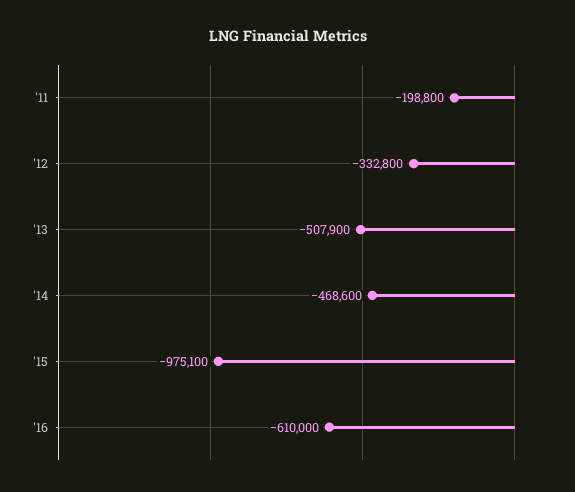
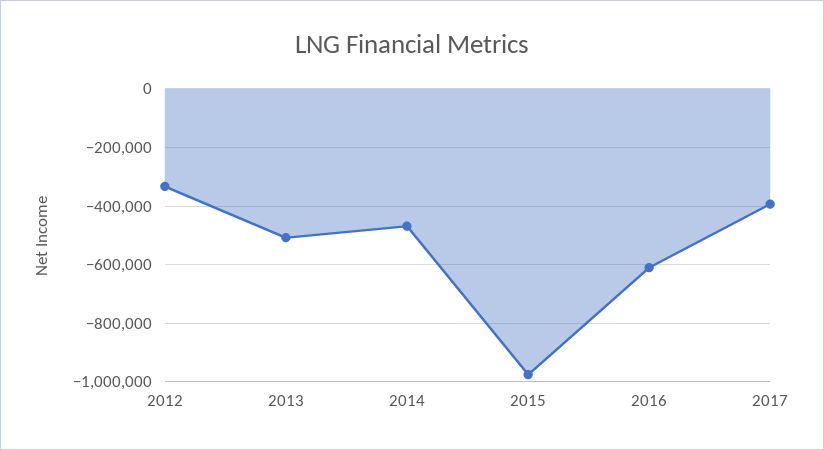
'11: -198800 -> none
2017: none -> -400000

